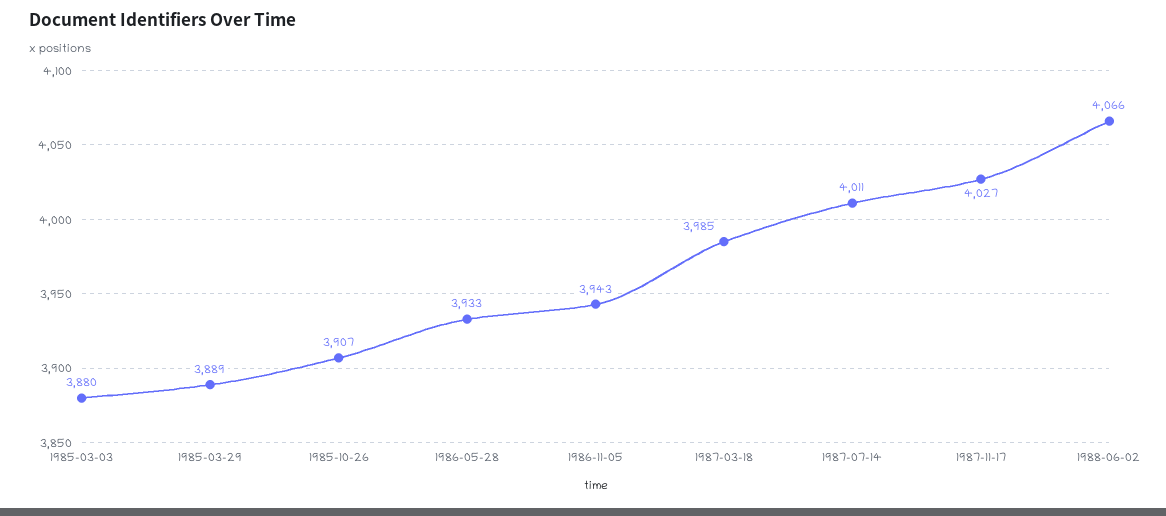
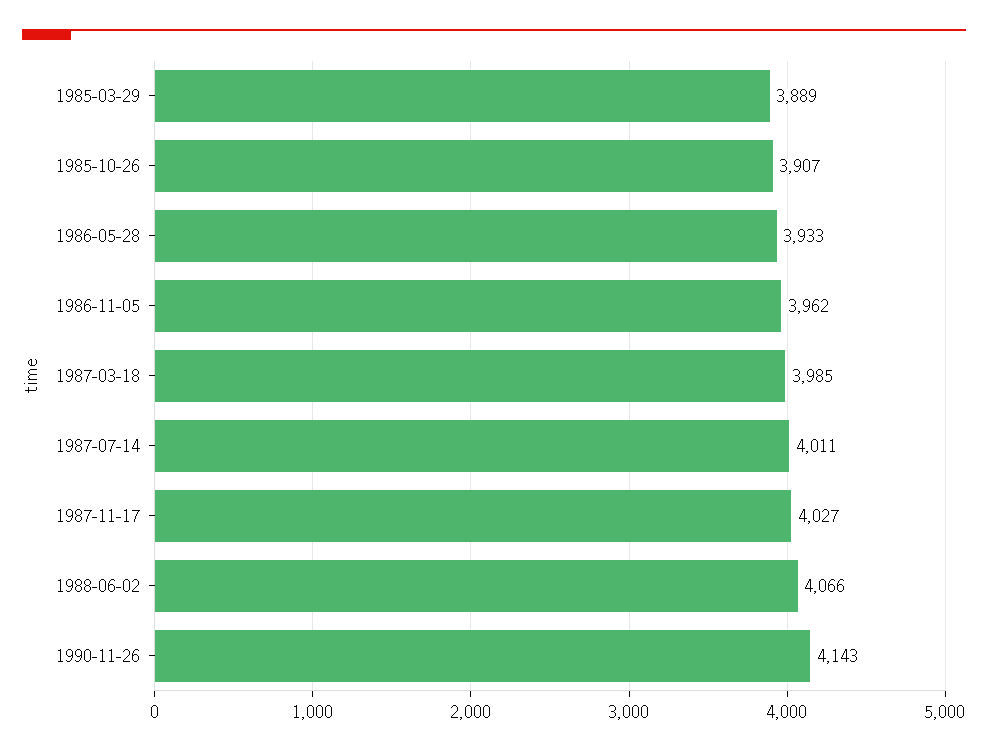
1985-03-03: 3880 -> none
1986-11-05: 3943 -> 3962
1990-11-26: none -> 4143

